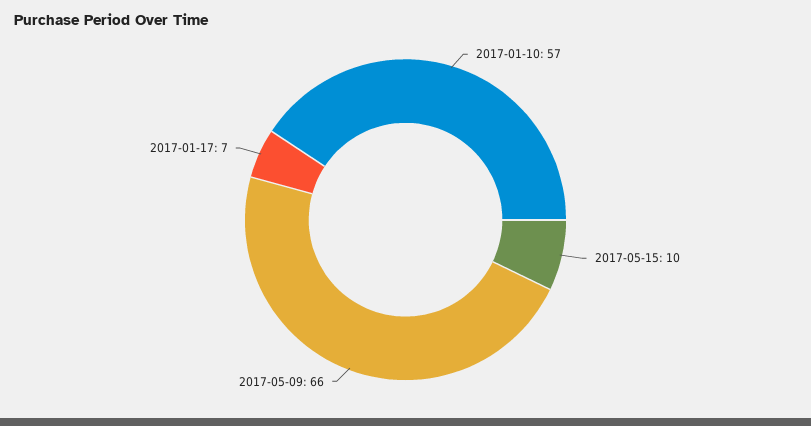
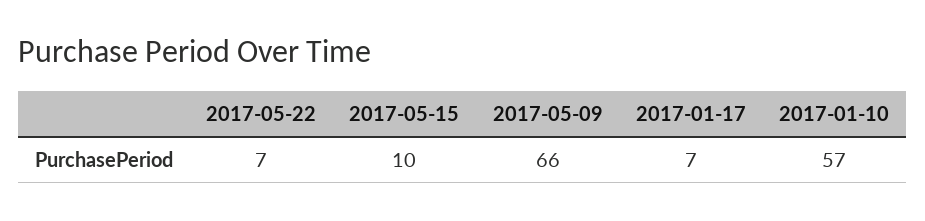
2017-05-22: none -> 7

